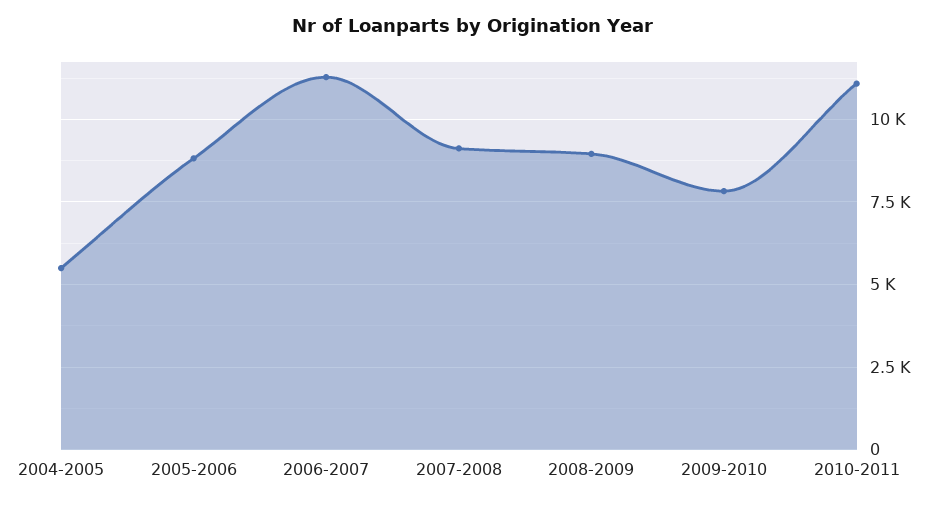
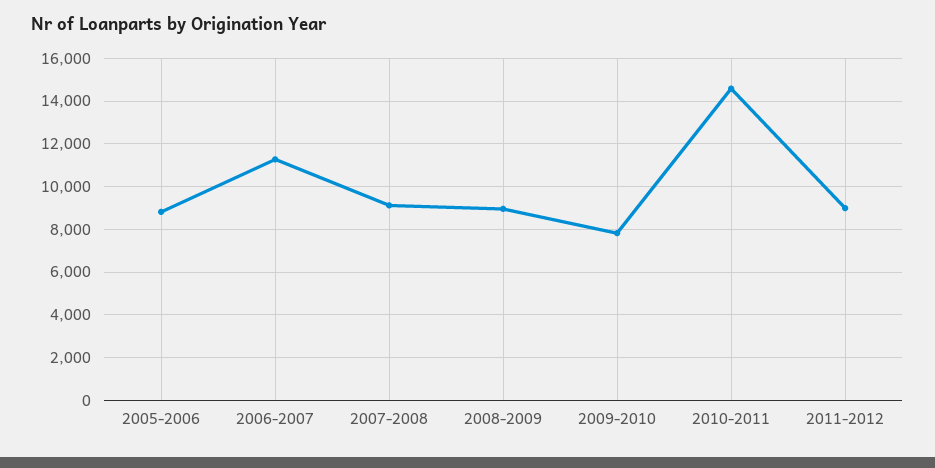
2004-2005: 5500 -> none
2010-2011: 11000 -> 14500
2011-2012: none -> 9000

